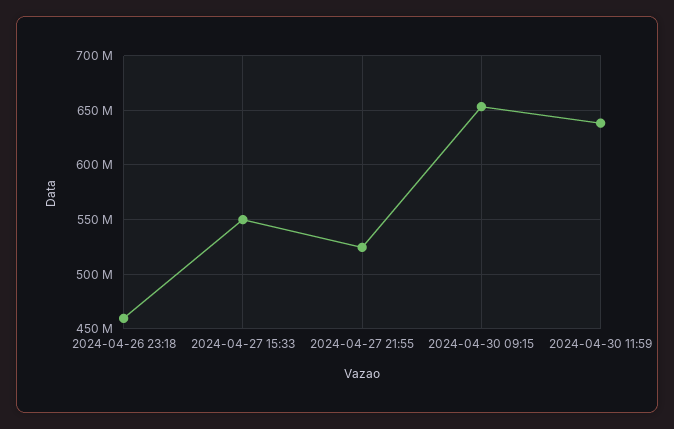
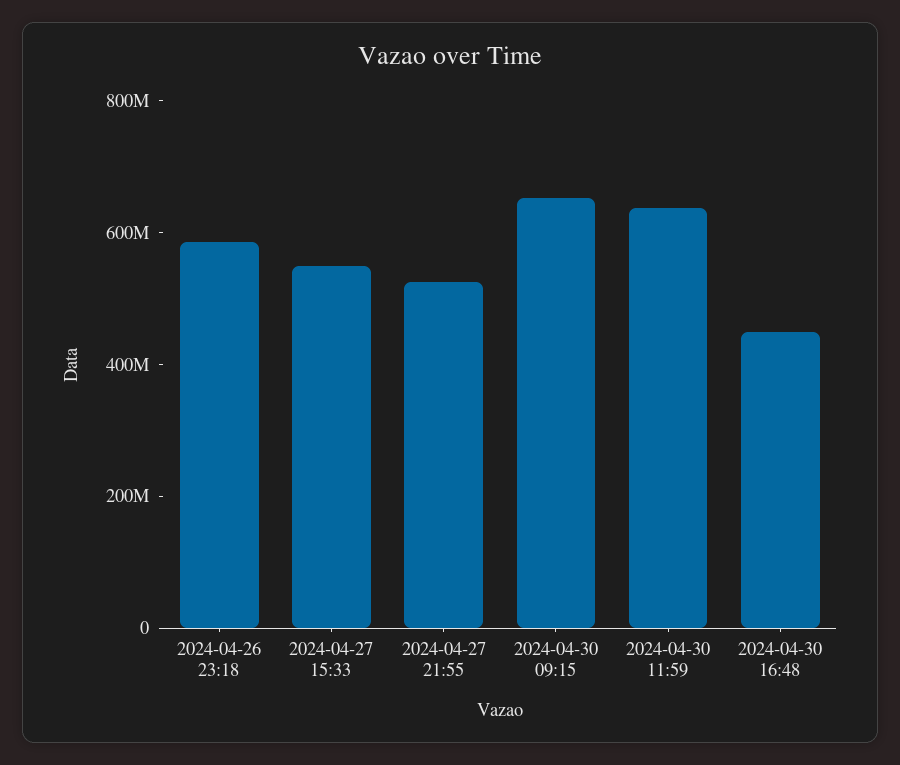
2024-04-26 23:18: 460000000 -> 600000000
2024-04-30 16:48: none -> 450000000

